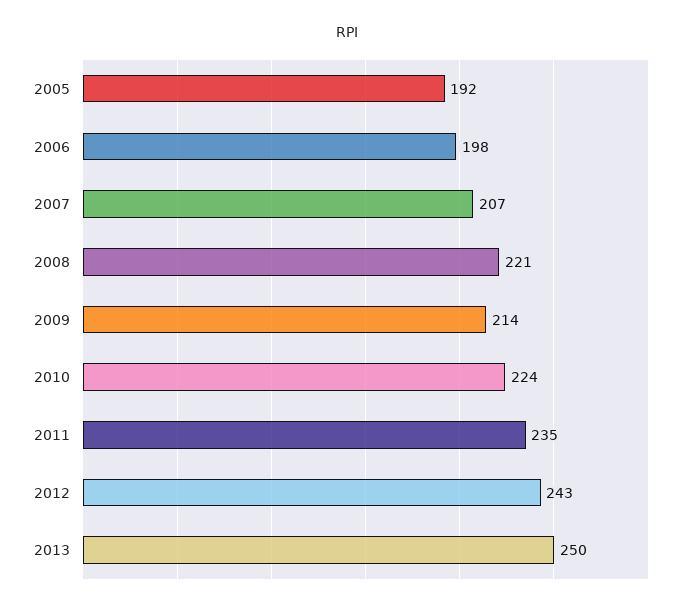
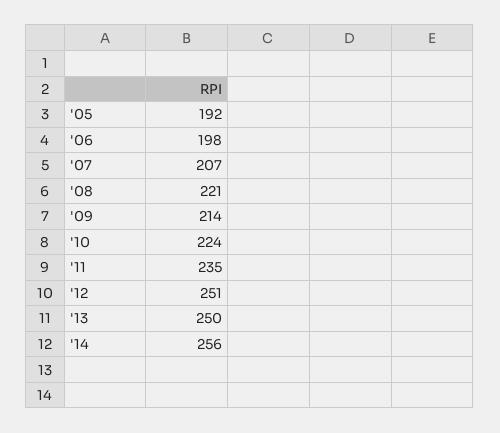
2012: 243 -> 251
'14: none -> 256

